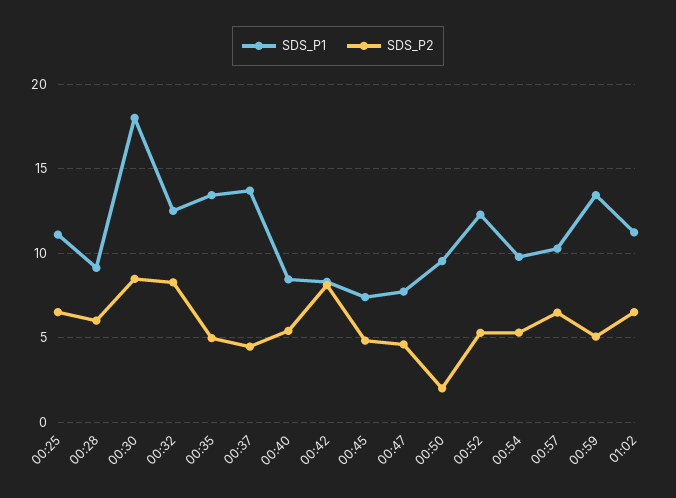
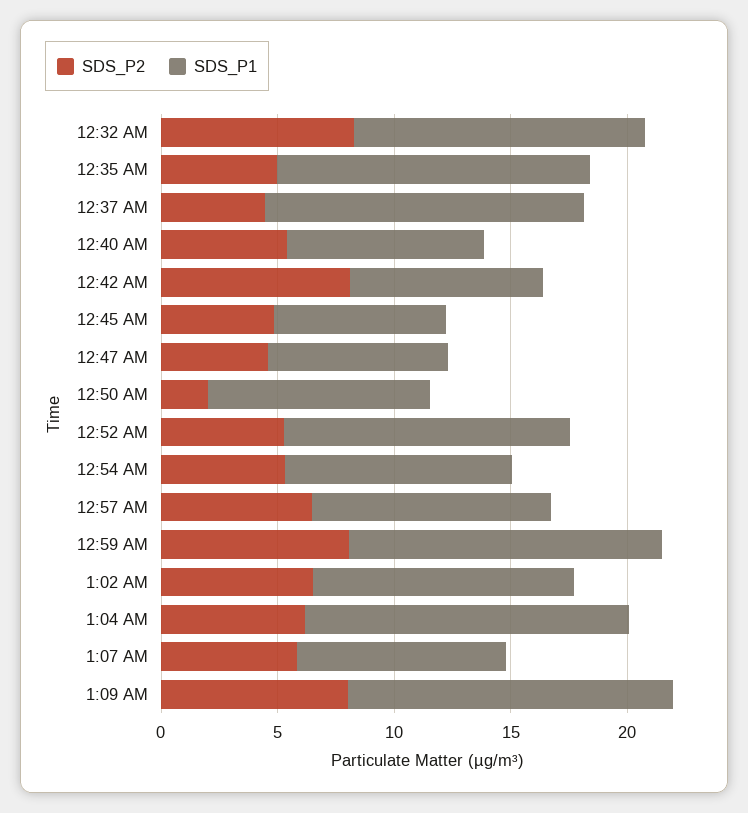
SDS_P1, 00:25: 11 -> none
SDS_P2, 00:25: 6.5 -> none
SDS_P1, 00:28: 9 -> none
SDS_P2, 00:28: 6 -> none
SDS_P1, 00:30: 18 -> none
SDS_P2, 00:30: 8.5 -> none
SDS_P2, 00:59: 5 -> 8
SDS_P2, 1:04 AM: none -> 6
SDS_P1, 1:04 AM: none -> 14
SDS_P2, 1:07 AM: none -> 6
SDS_P1, 1:07 AM: none -> 9
SDS_P2, 1:09 AM: none -> 8
SDS_P1, 1:09 AM: none -> 14

